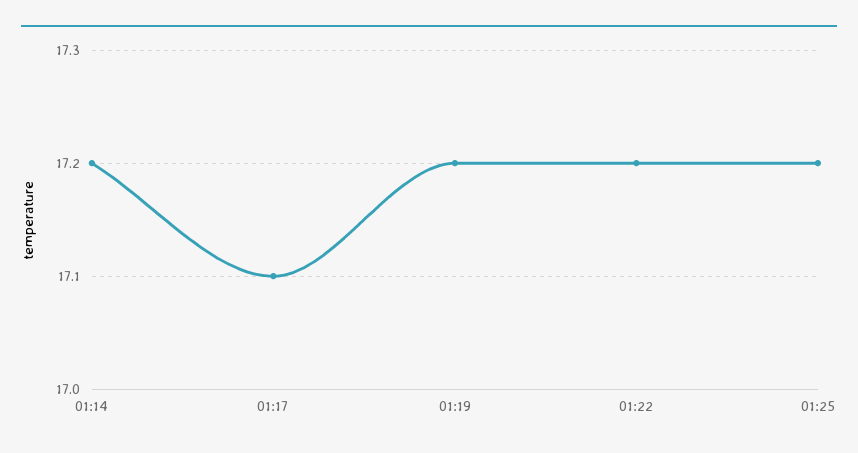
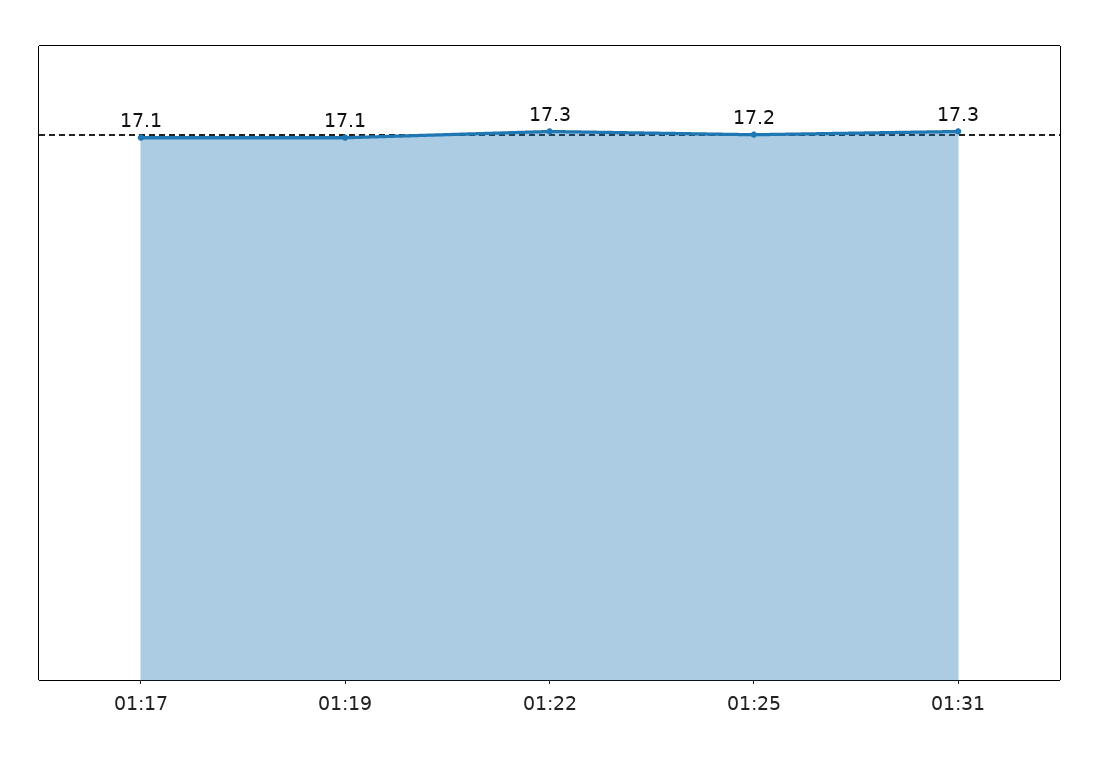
01:14: 17.2 -> none
01:19: 17.2 -> 17.1
01:22: 17.2 -> 17.3
01:31: none -> 17.3

